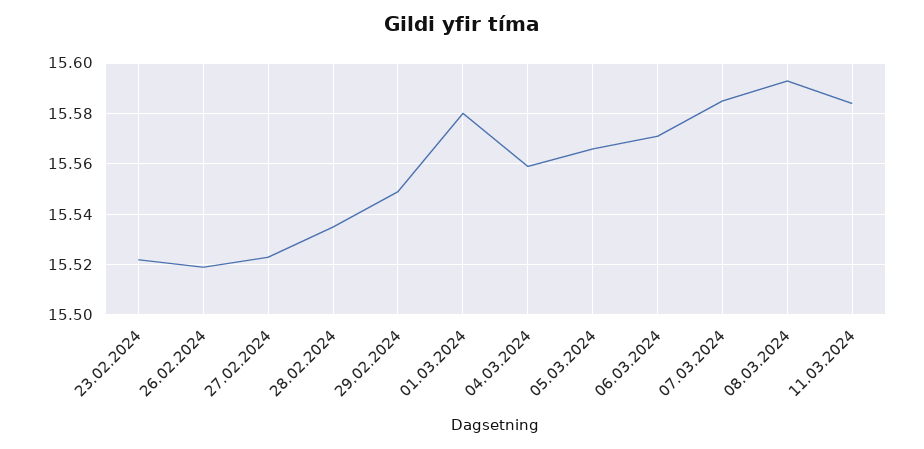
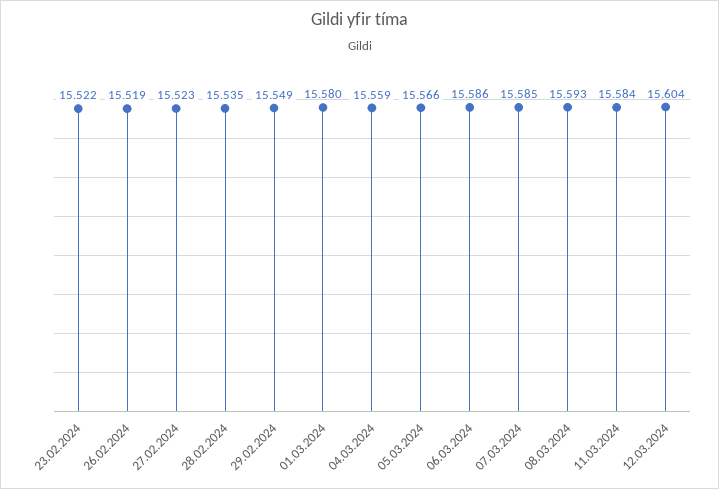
06.03.2024: 15.57 -> 15.586
12.03.2024: none -> 15.604

